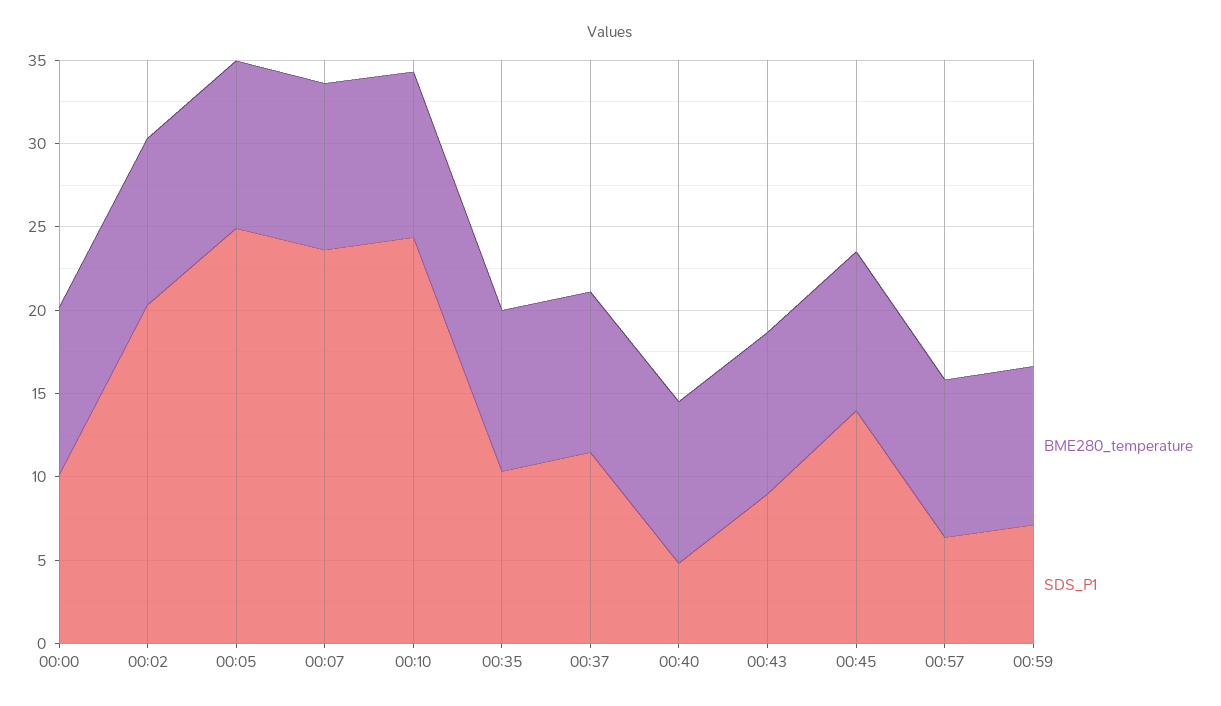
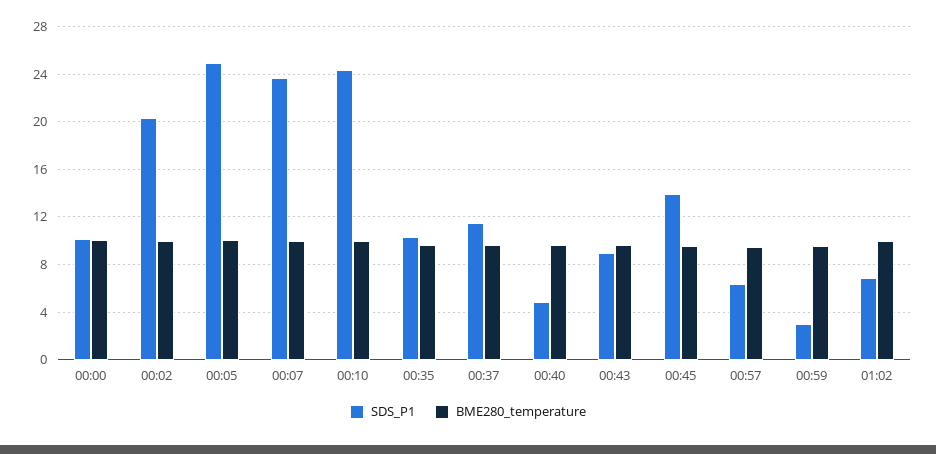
SDS_P1, 00:59: 7 -> 3
SDS_P1, 01:02: none -> 7
BME280_temperature, 01:02: none -> 10

